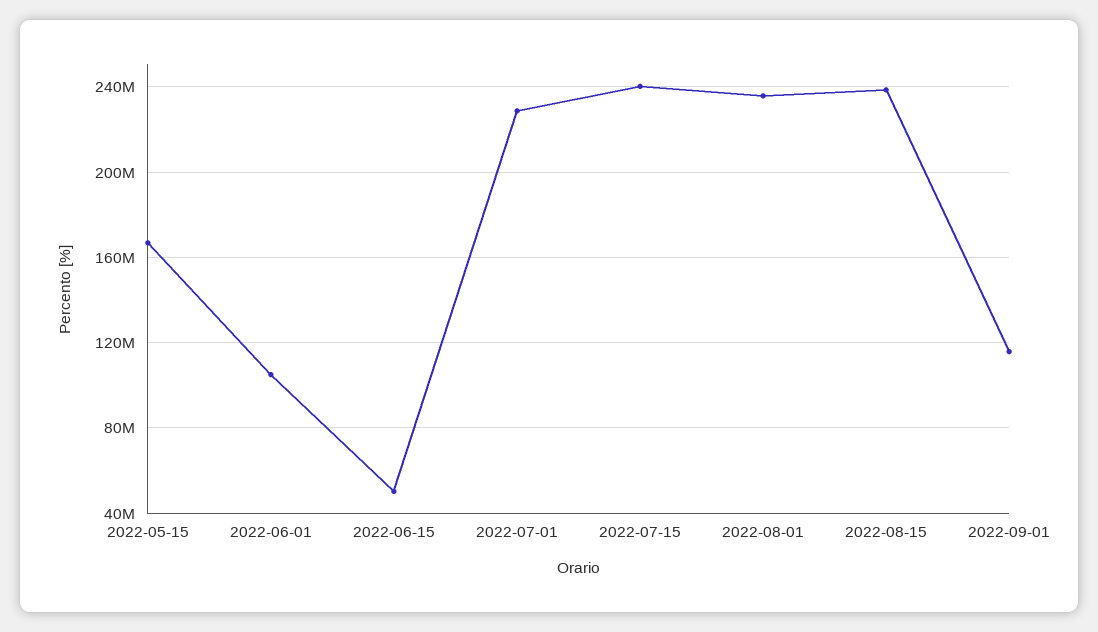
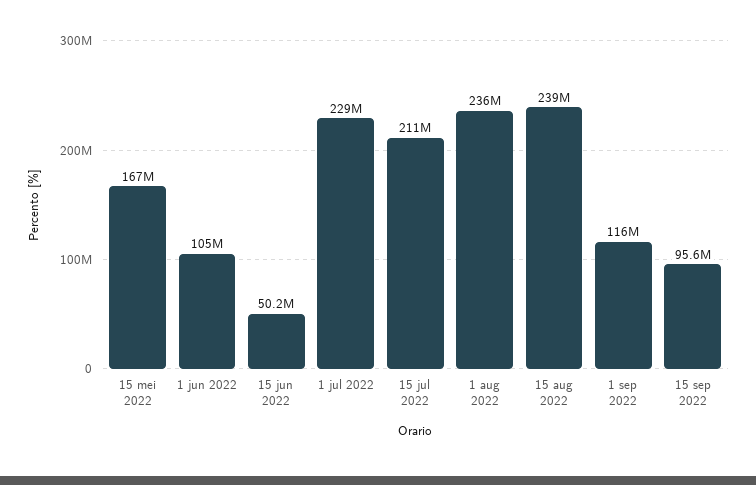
2022-07-15: 240000000 -> 211000000
15 sep 2022: none -> 95600000

